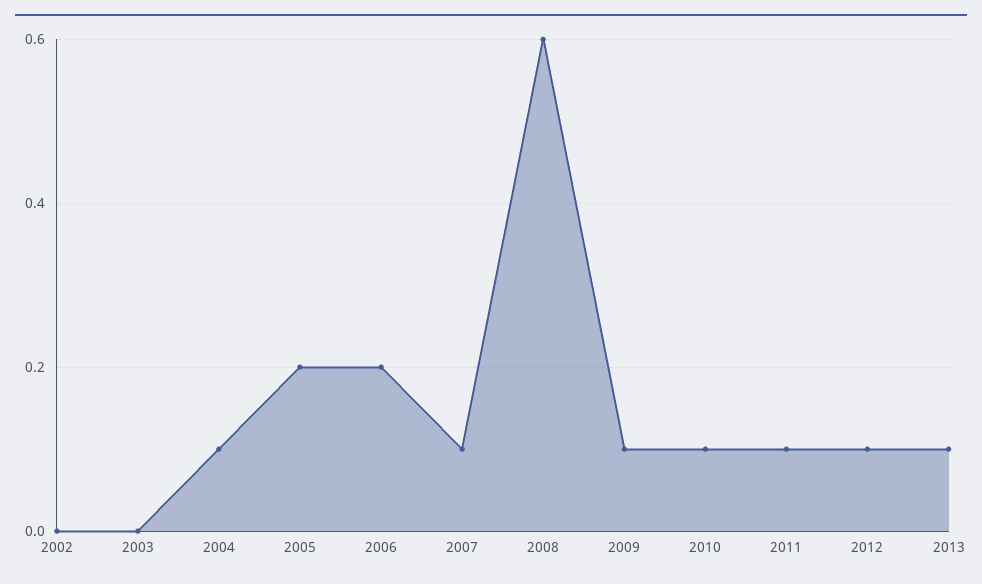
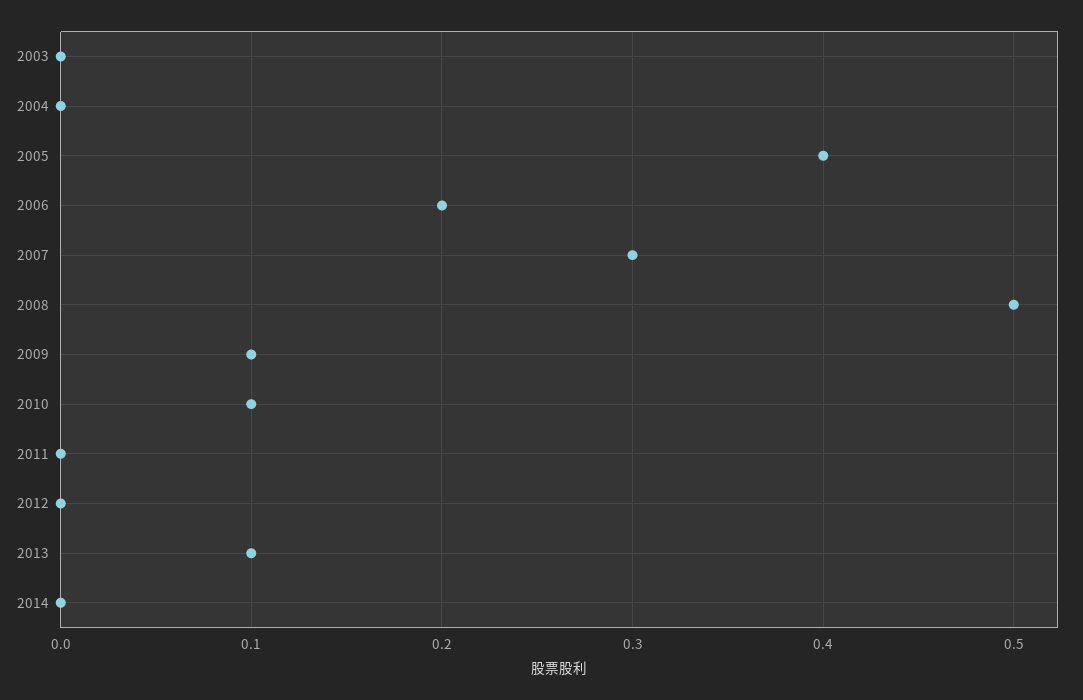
2002: 0 -> none
2004: 0.1 -> 0
2005: 0.2 -> 0.4
2007: 0.1 -> 0.3
2008: 0.6 -> 0.5
2011: 0.1 -> 0
2012: 0.1 -> 0
2014: none -> 0

